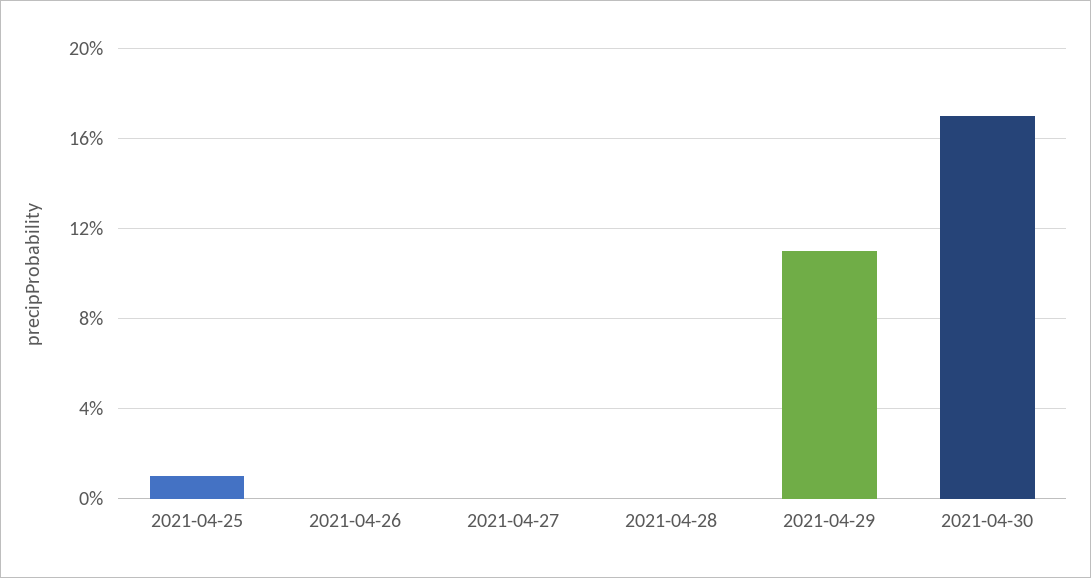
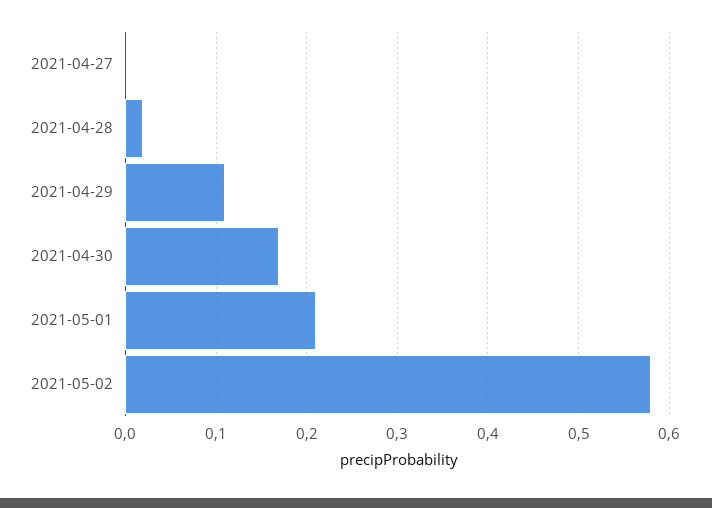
2021-04-25: 0.01 -> none
2021-04-26: 0 -> none
2021-04-28: 0 -> 0.02
2021-05-01: none -> 0.21
2021-05-02: none -> 0.58

